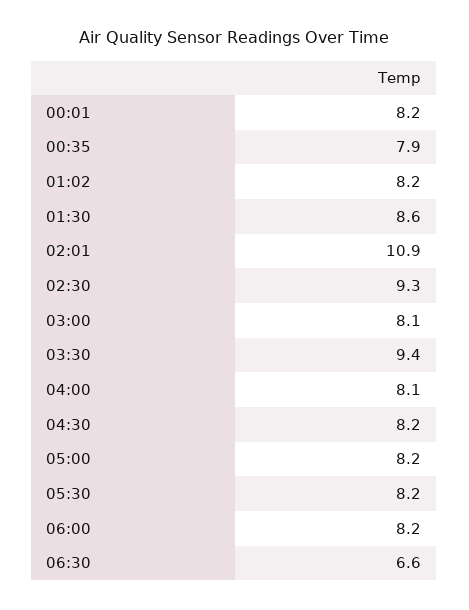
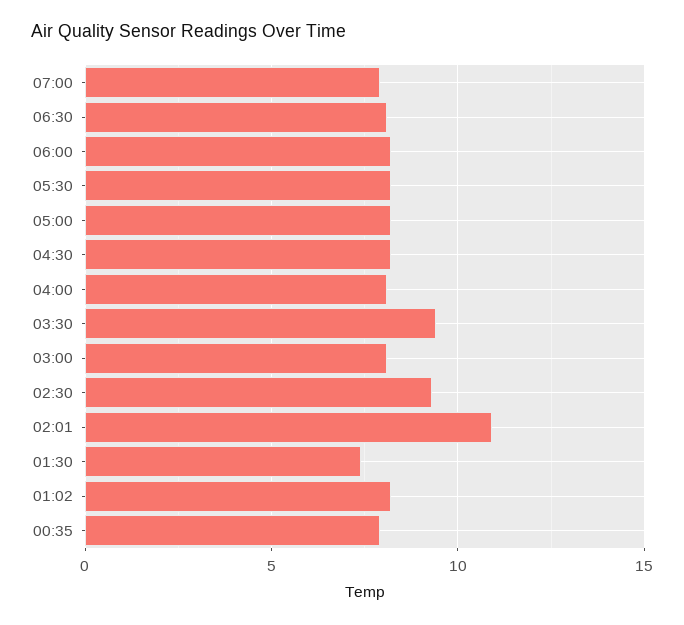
00:01: 8.2 -> none
01:30: 8.6 -> 7.5
06:30: 6.6 -> 8
07:00: none -> 8

